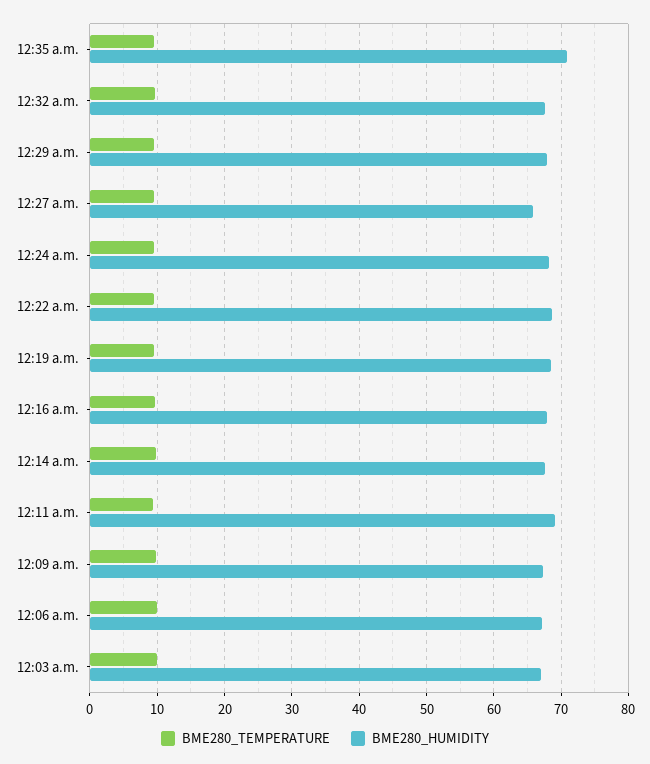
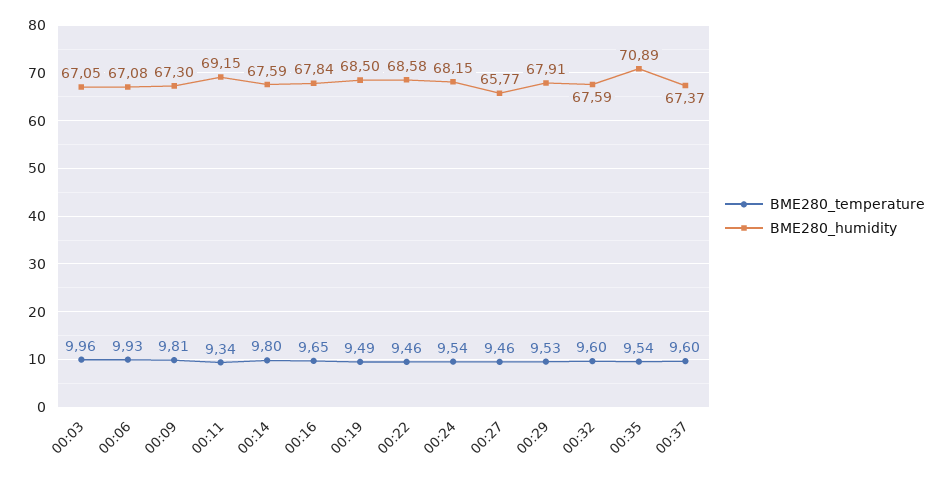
BME280_TEMPERATURE, 00:37: none -> 9.6
BME280_HUMIDITY, 00:37: none -> 67.37

